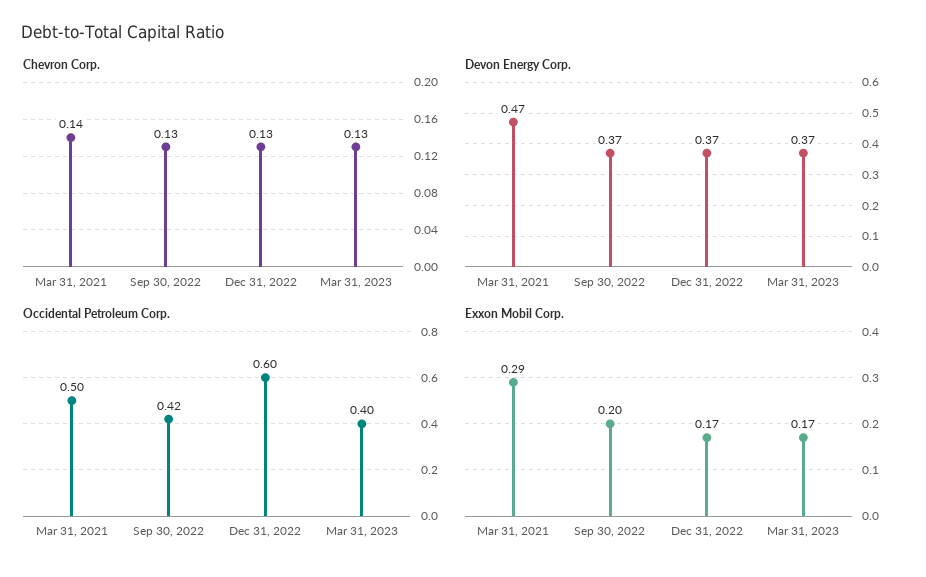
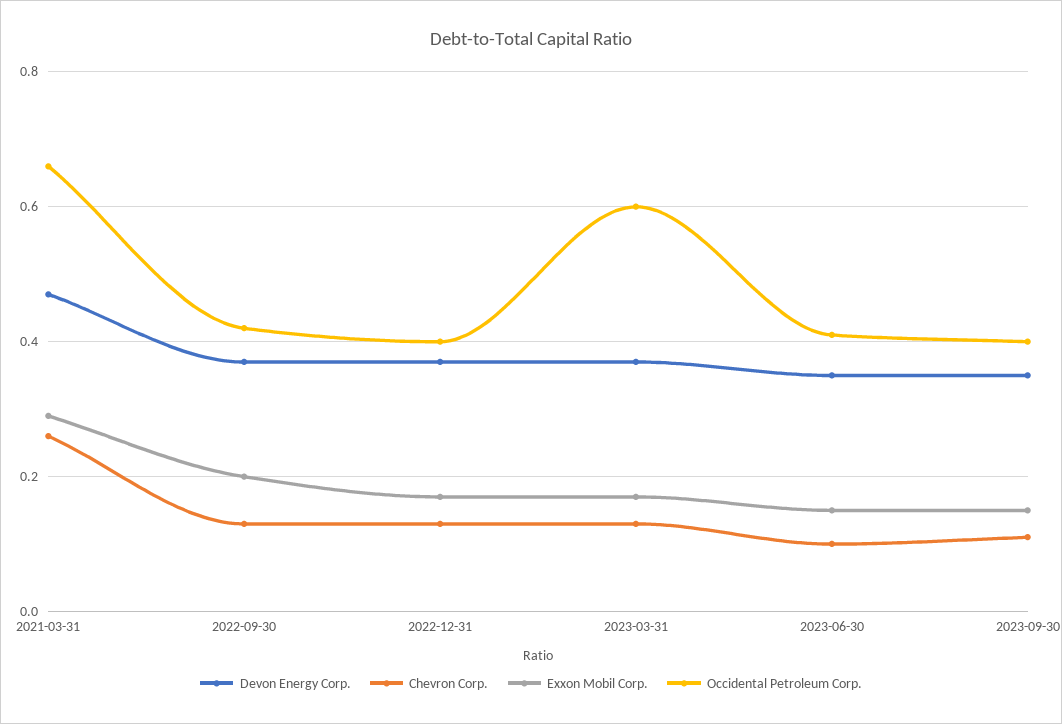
Chevron Corp., Mar 31, 2021: 0.14 -> 0.25
Occidental Petroleum Corp., Mar 31, 2021: 0.5 -> 0.65
Occidental Petroleum Corp., Dec 31, 2022: 0.6 -> 0.4
Occidental Petroleum Corp., Mar 31, 2023: 0.4 -> 0.6
Devon Energy Corp., 2023-06-30: none -> 0.35
Chevron Corp., 2023-06-30: none -> 0.1
Exxon Mobil Corp., 2023-06-30: none -> 0.15
Occidental Petroleum Corp., 2023-06-30: none -> 0.4
Devon Energy Corp., 2023-09-30: none -> 0.35
Chevron Corp., 2023-09-30: none -> 0.1
Exxon Mobil Corp., 2023-09-30: none -> 0.15
Occidental Petroleum Corp., 2023-09-30: none -> 0.4

